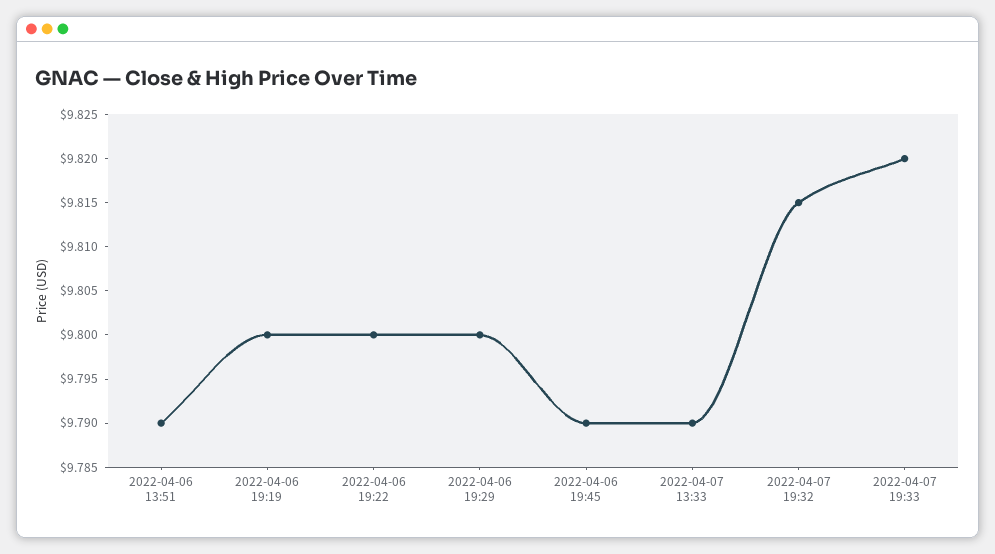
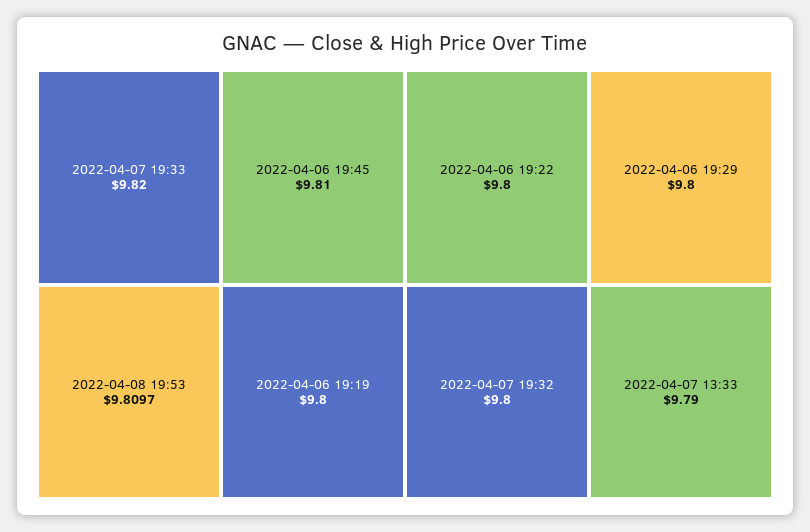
2022-04-06 13:51: 9.79 -> none
2022-04-06 19:45: 9.79 -> 9.81
2022-04-07 19:32: 9.815 -> 9.8
2022-04-08 19:53: none -> 9.8097

